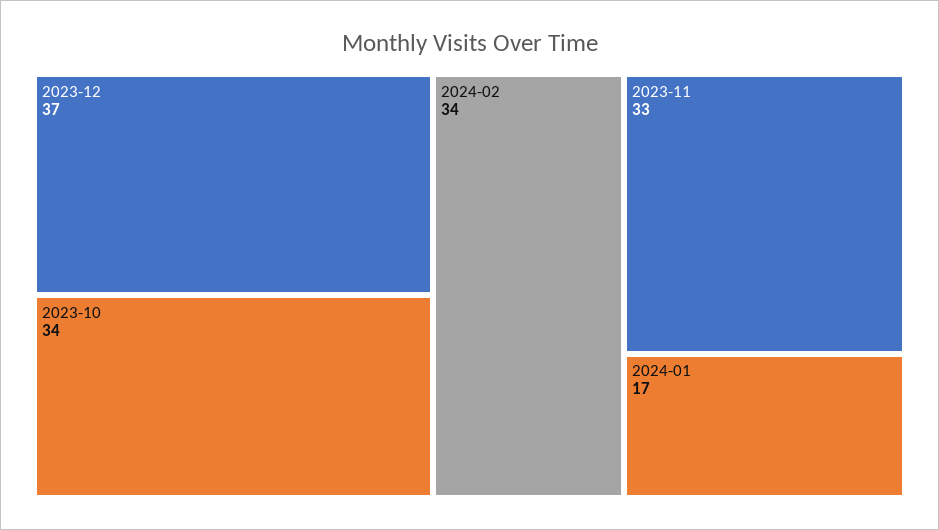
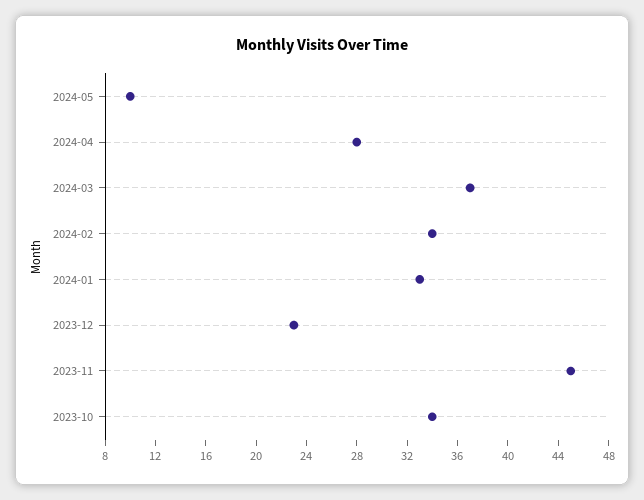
2023-12: 37 -> 23
2023-11: 33 -> 45
2024-01: 17 -> 33
2024-05: none -> 10
2024-04: none -> 28
2024-03: none -> 37

